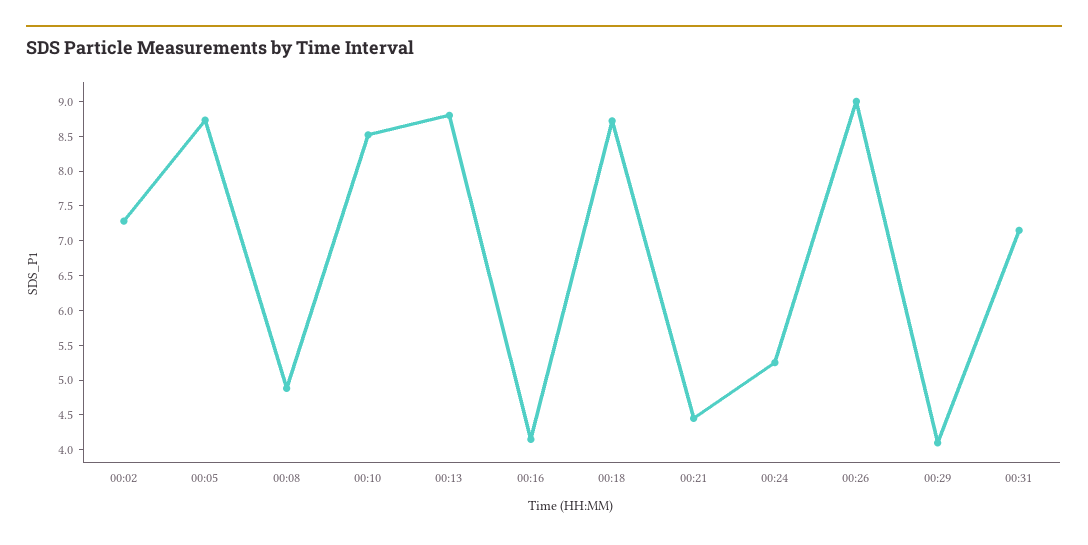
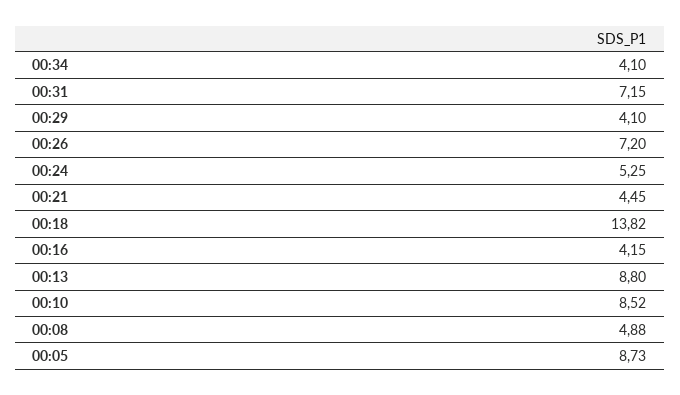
00:02: 7.25 -> none
00:18: 8.75 -> 13.82
00:26: 9 -> 7.2
00:34: none -> 4.1

